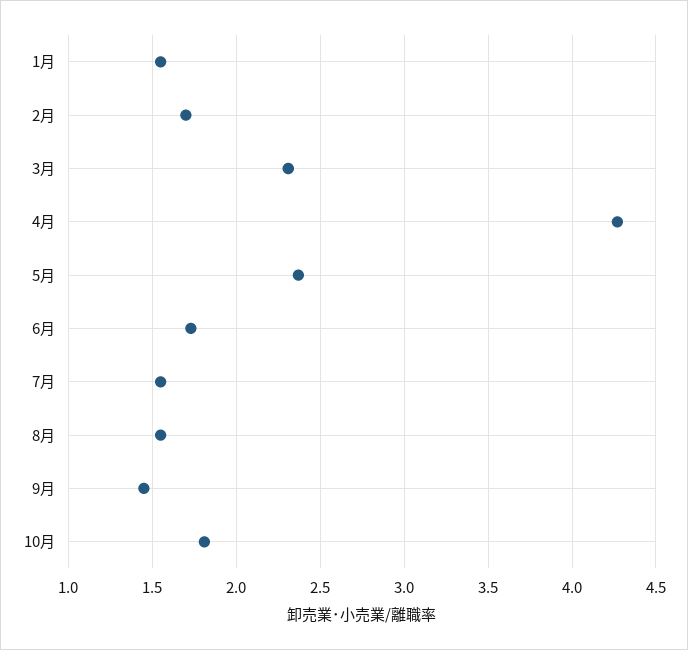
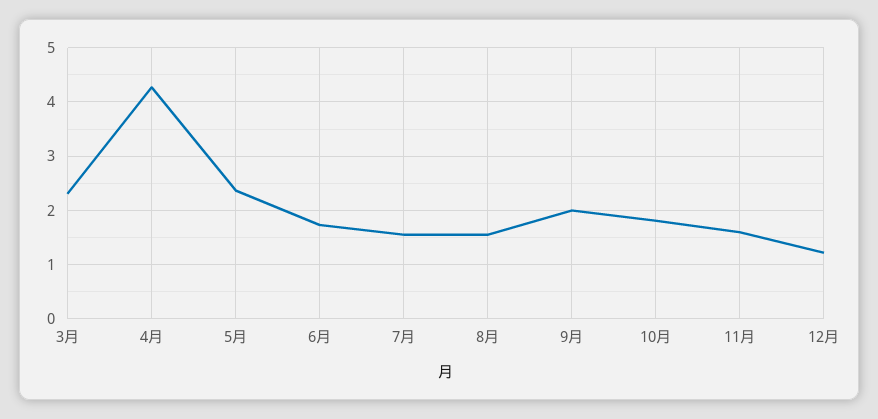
1月: 1.55 -> none
2月: 1.7 -> none
9月: 1.45 -> 2
11月: none -> 1.6
12月: none -> 1.2

